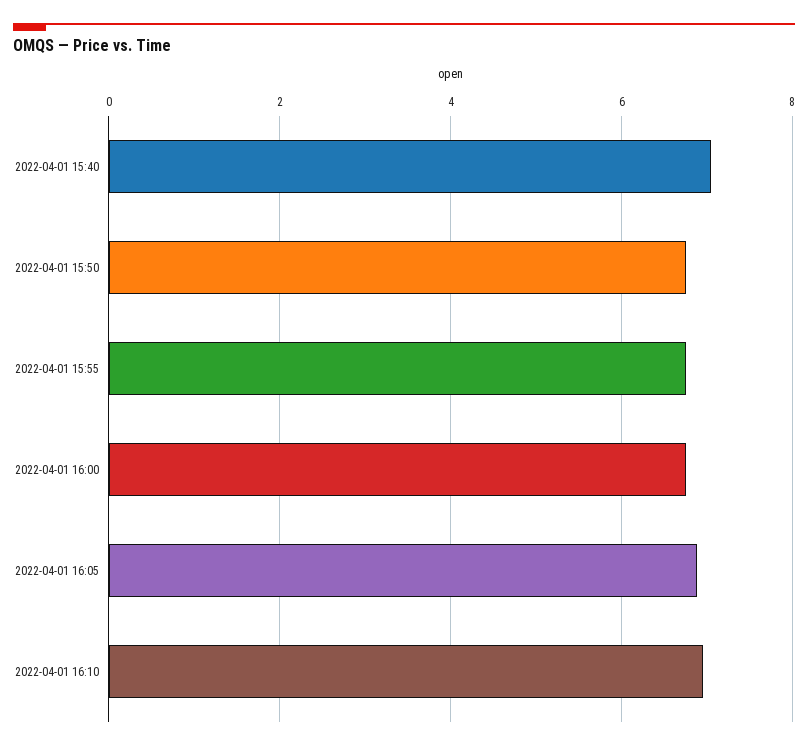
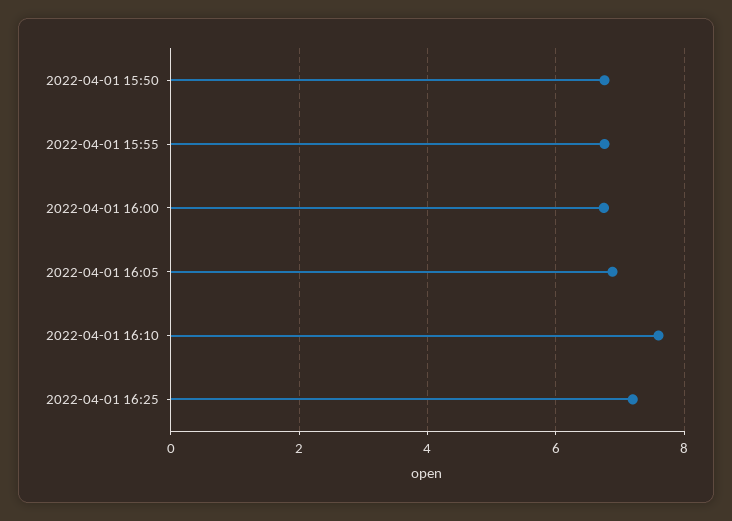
2022-04-01 15:40: 7 -> none
2022-04-01 16:10: 7 -> 7.6
2022-04-01 16:25: none -> 7.2

